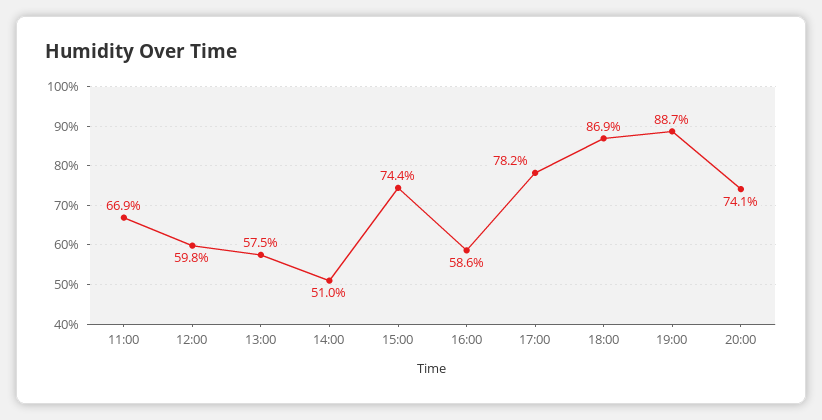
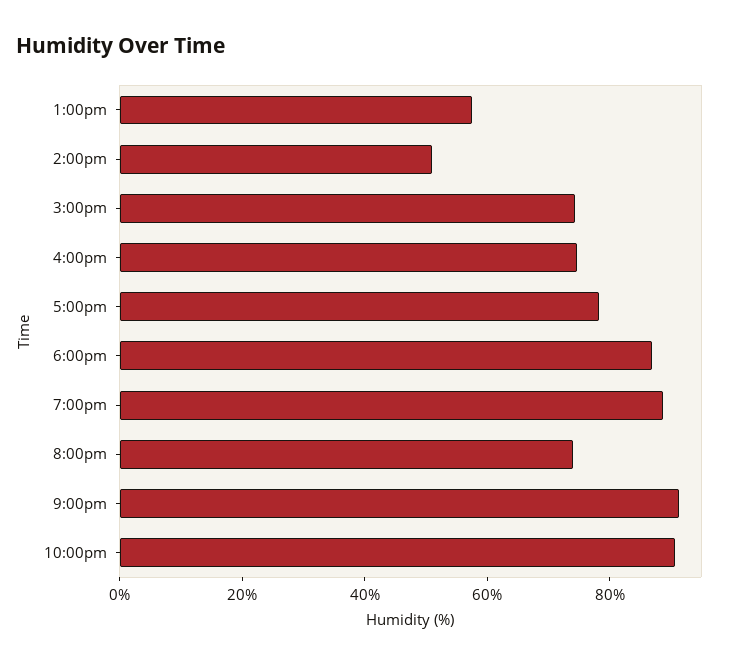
11:00: 66.9 -> none
12:00: 59.8 -> none
16:00: 58.6 -> 75
9:00pm: none -> 90
10:00pm: none -> 90

